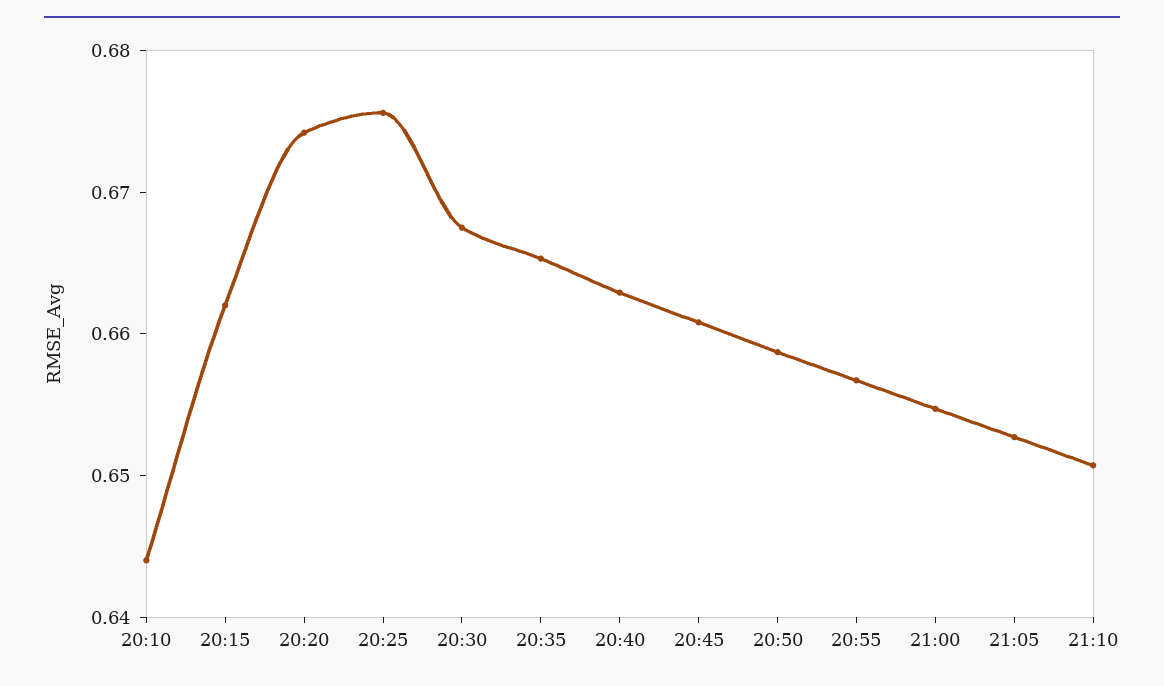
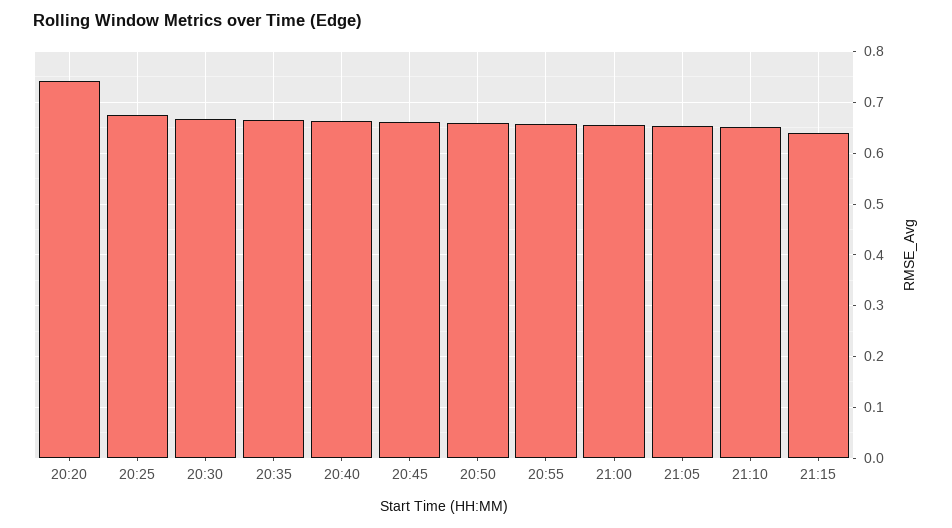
20:10: 0.644 -> none
20:15: 0.662 -> none
20:20: 0.674 -> 0.74
21:15: none -> 0.64

